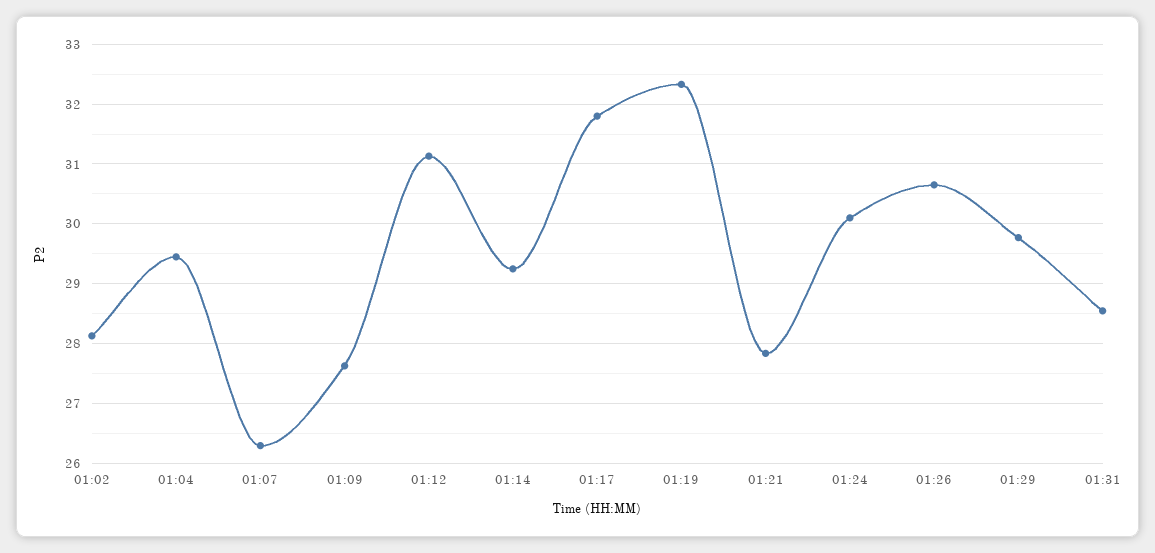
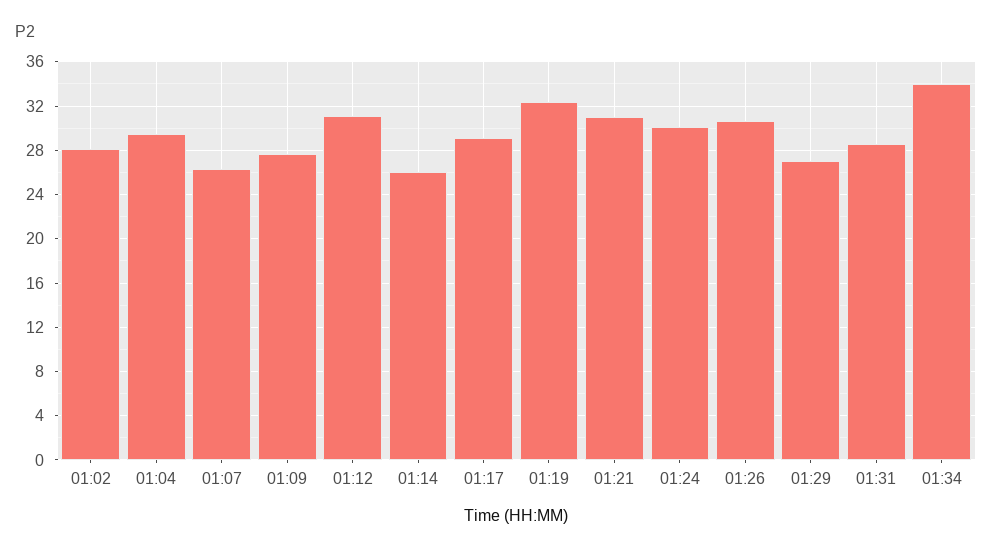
01:14: 29.2 -> 26
01:17: 31.8 -> 29
01:21: 27.8 -> 31
01:29: 29.8 -> 27
01:34: none -> 34

